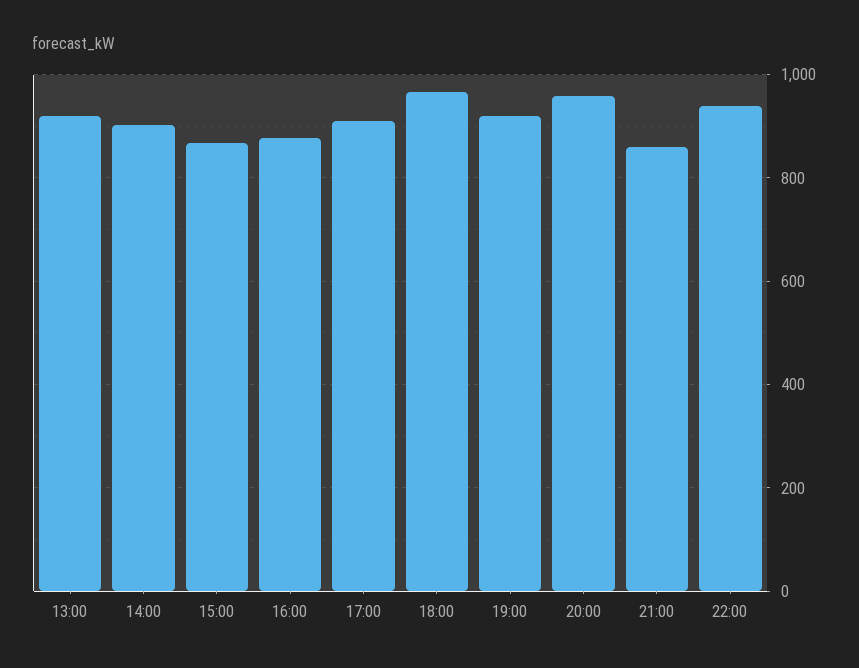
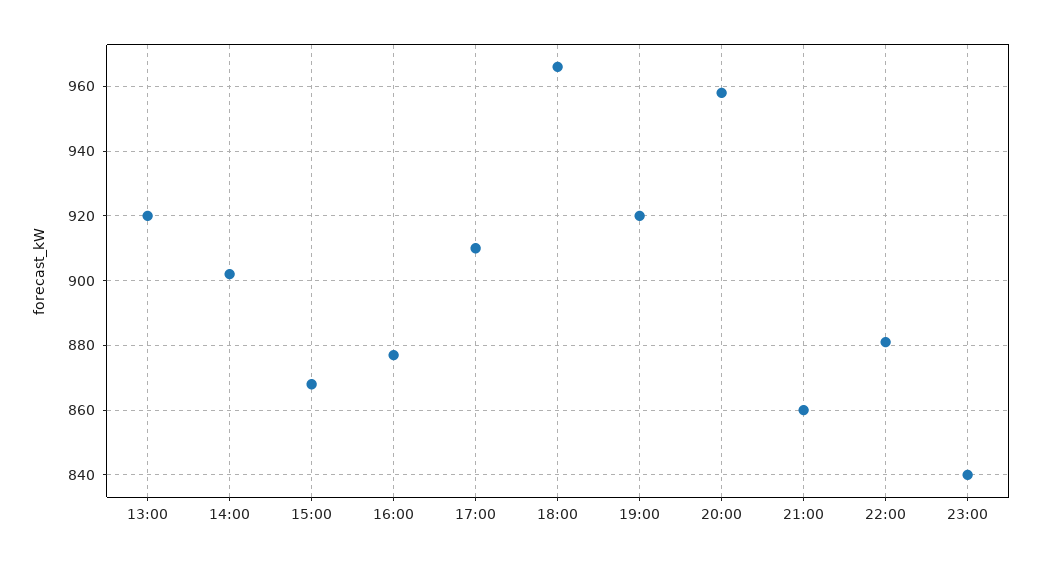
22:00: 940 -> 880
23:00: none -> 840

